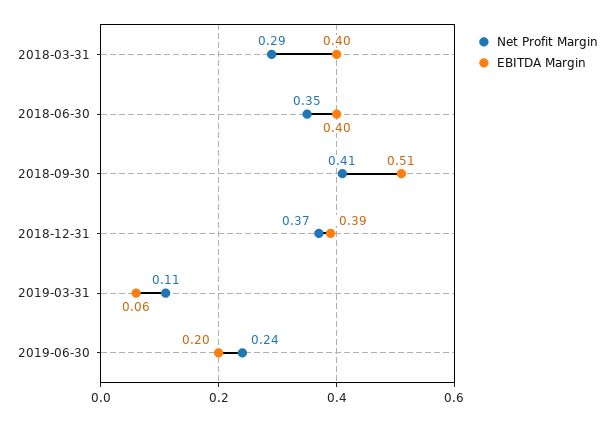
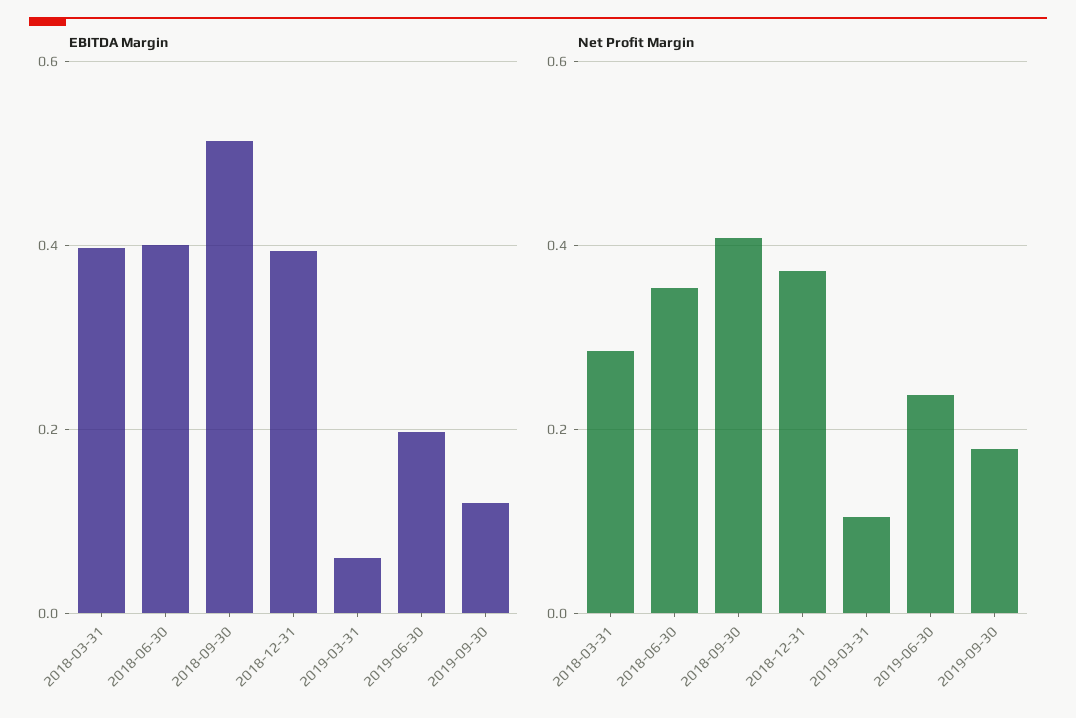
EBITDA Margin, 2019-09-30: none -> 0.12
Net Profit Margin, 2019-09-30: none -> 0.18

